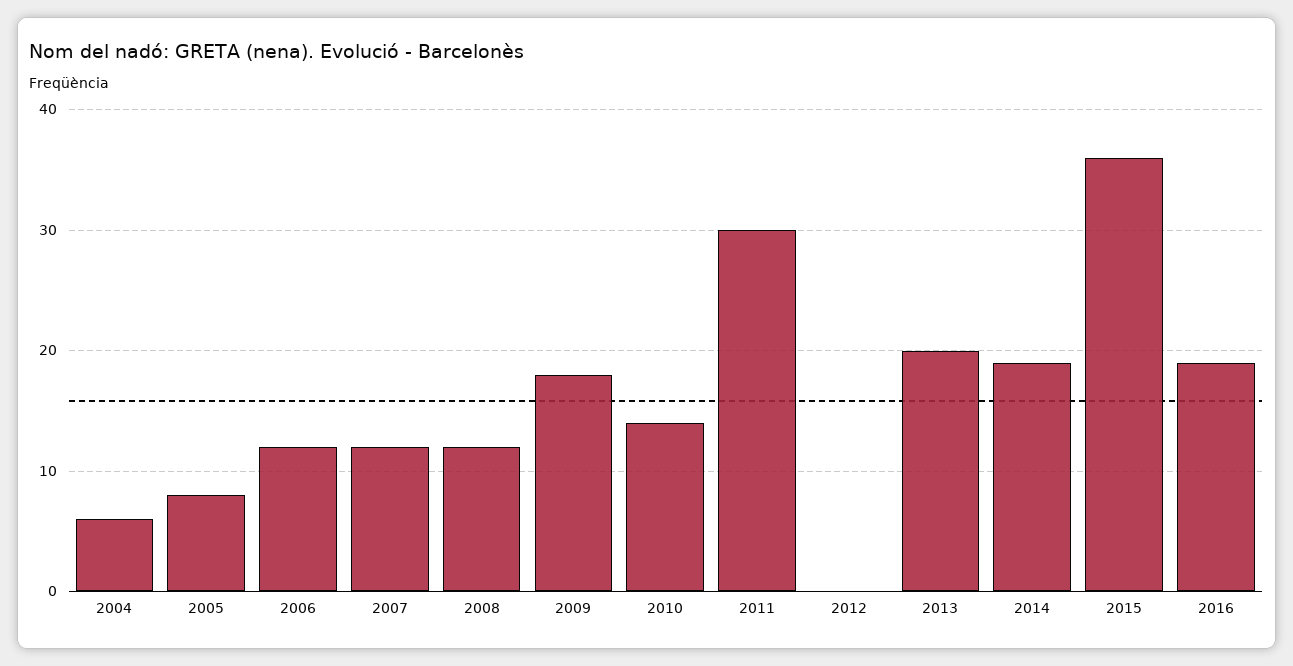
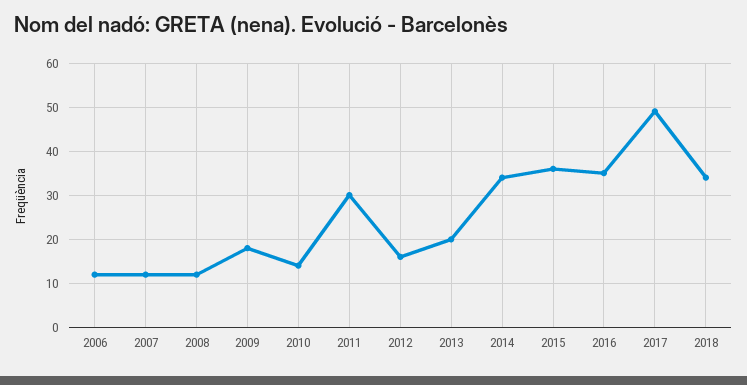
2004: 6 -> none
2005: 8 -> none
2012: 0 -> 15
2014: 19 -> 35
2016: 19 -> 35
2017: none -> 50
2018: none -> 35

